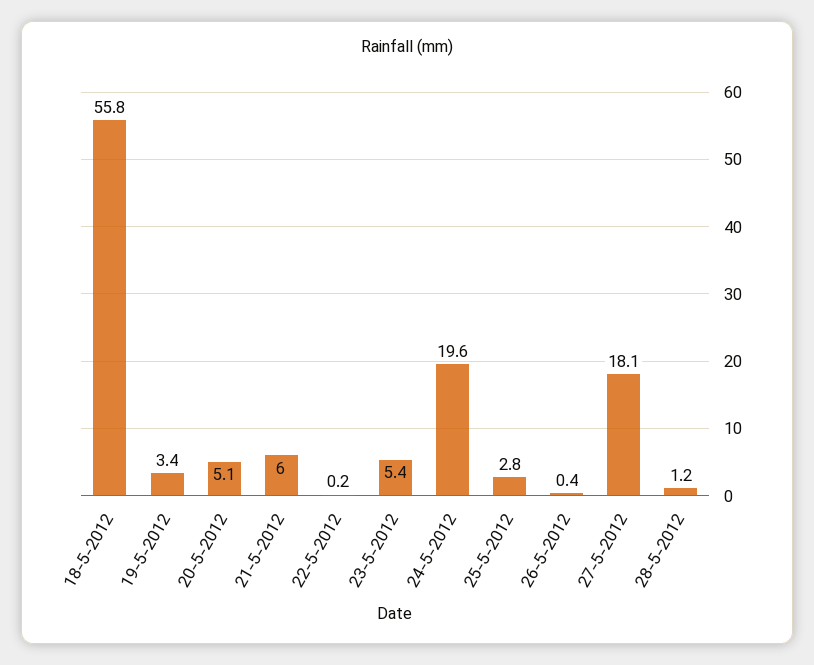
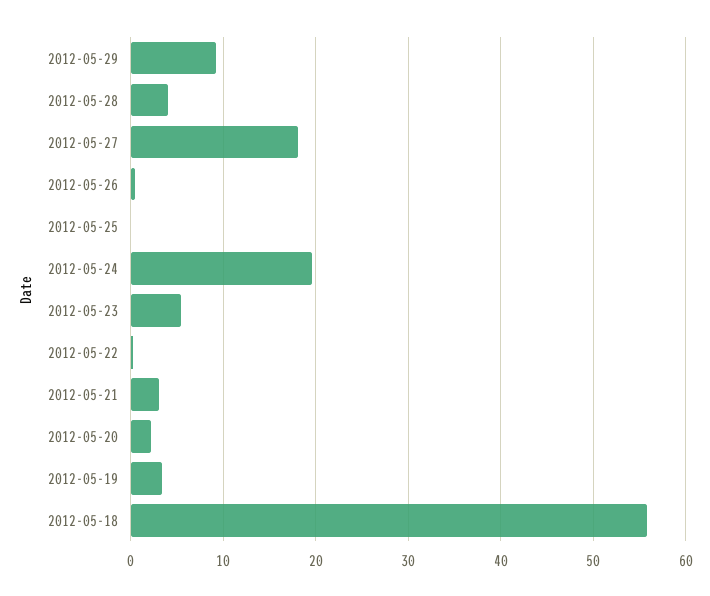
20-5-2012: 5.1 -> 2
21-5-2012: 6 -> 3
25-5-2012: 2.8 -> 0
28-5-2012: 1.2 -> 4
2012-05-29: none -> 9

